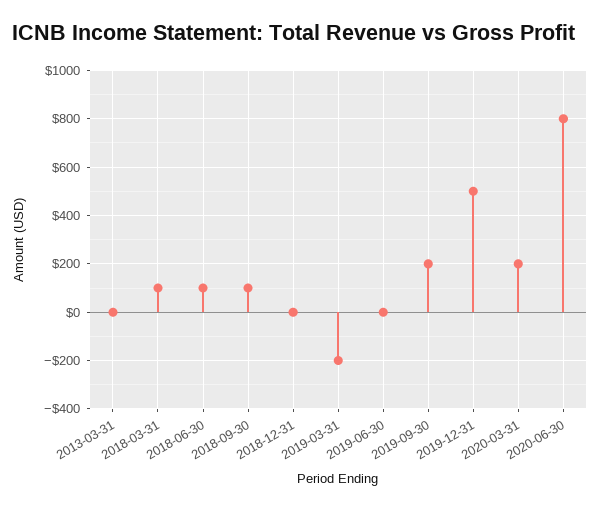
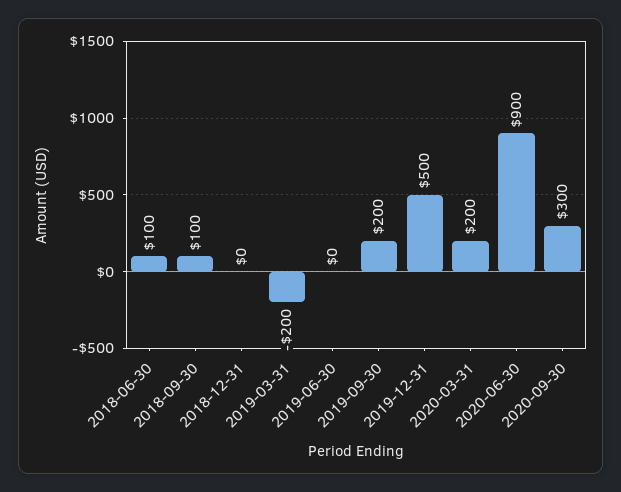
2013-03-31: 0 -> none
2018-03-31: 100 -> none
2020-06-30: 800 -> 900
2020-09-30: none -> 300

